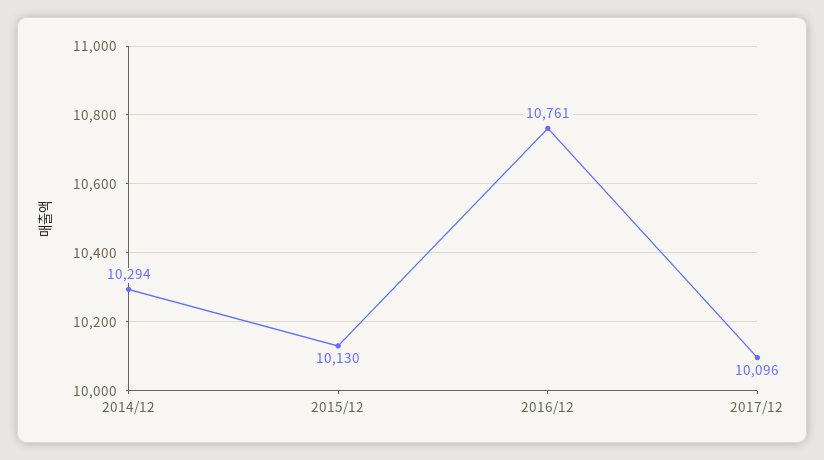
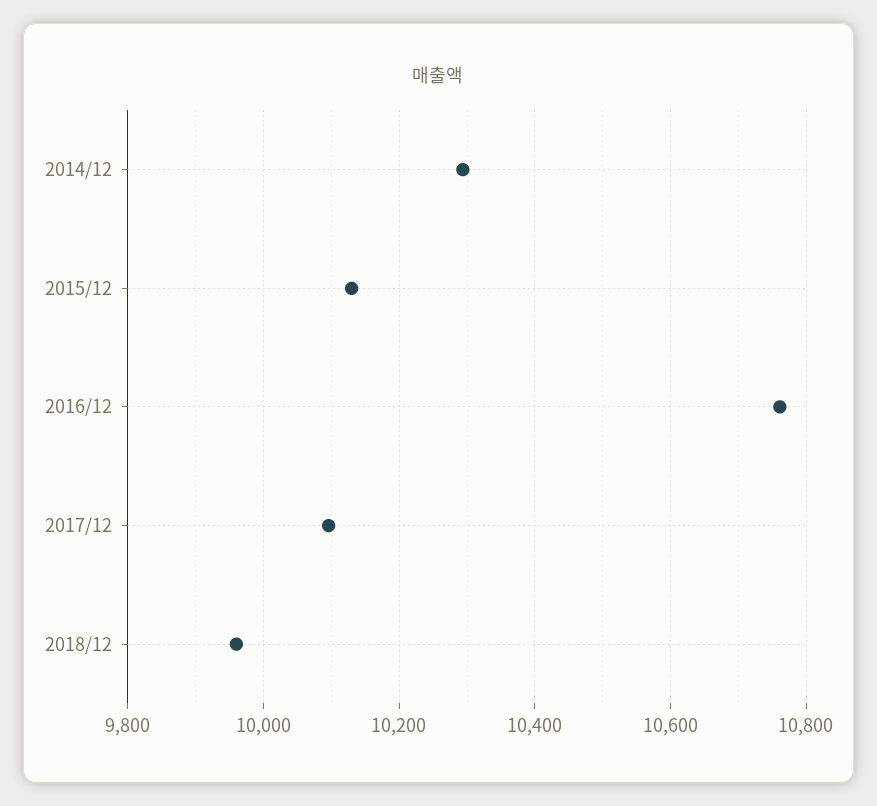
2018/12: none -> 9960

